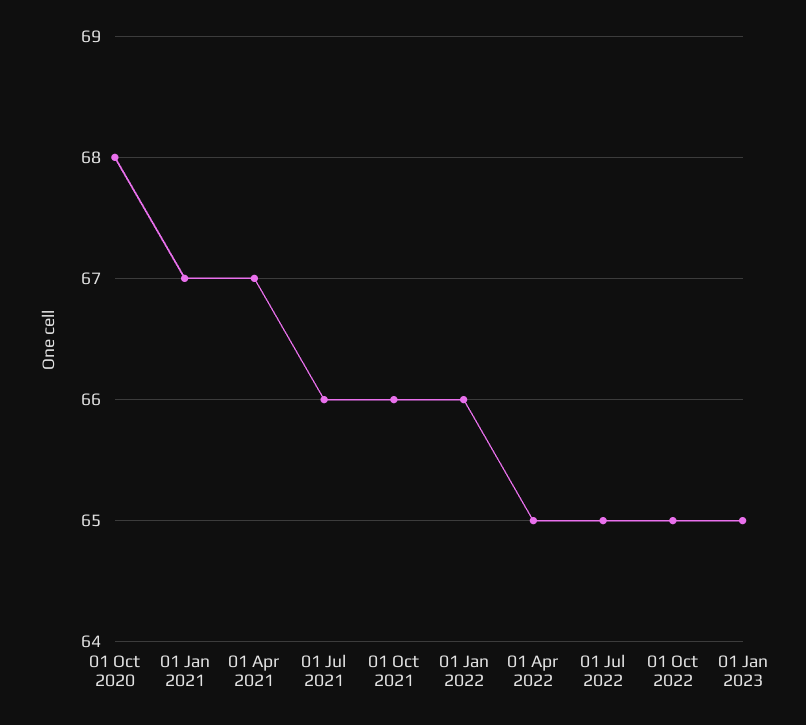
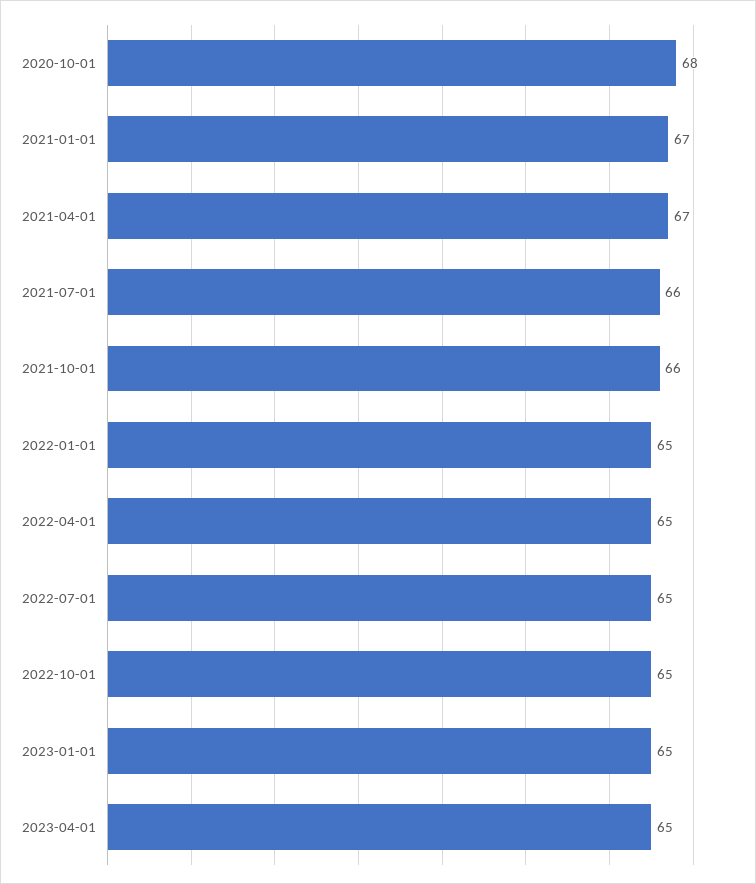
01 Jan 2022: 66 -> 65
2023-04-01: none -> 65

